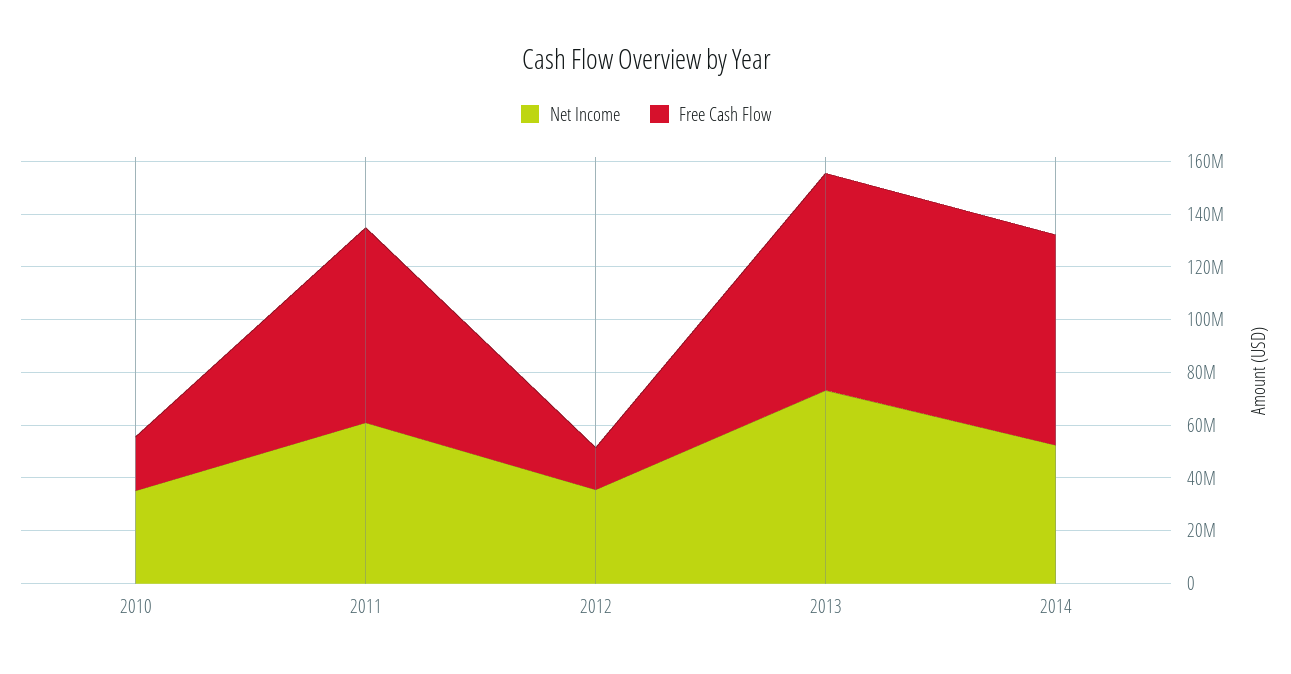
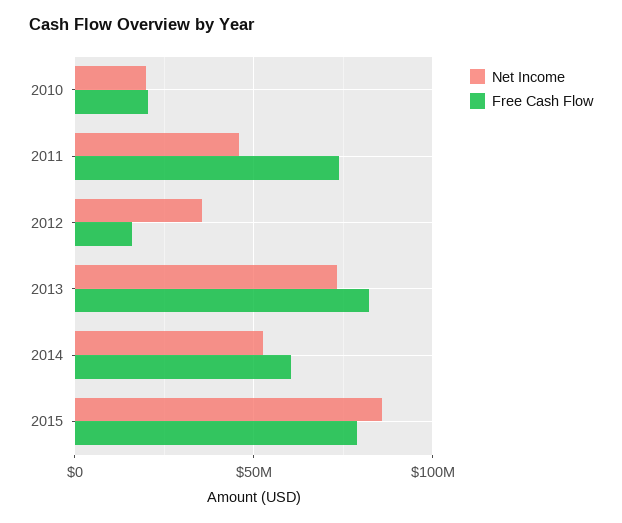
Net Income, 2010: 35000000 -> 20000000
Net Income, 2011: 60000000 -> 45000000
Free Cash Flow, 2014: 80000000 -> 60000000
Net Income, 2015: none -> 85000000
Free Cash Flow, 2015: none -> 80000000

